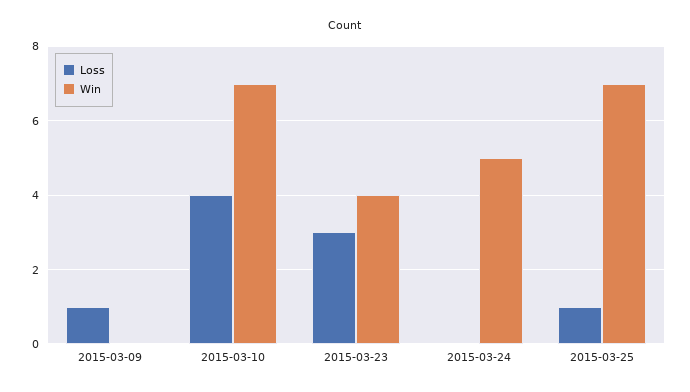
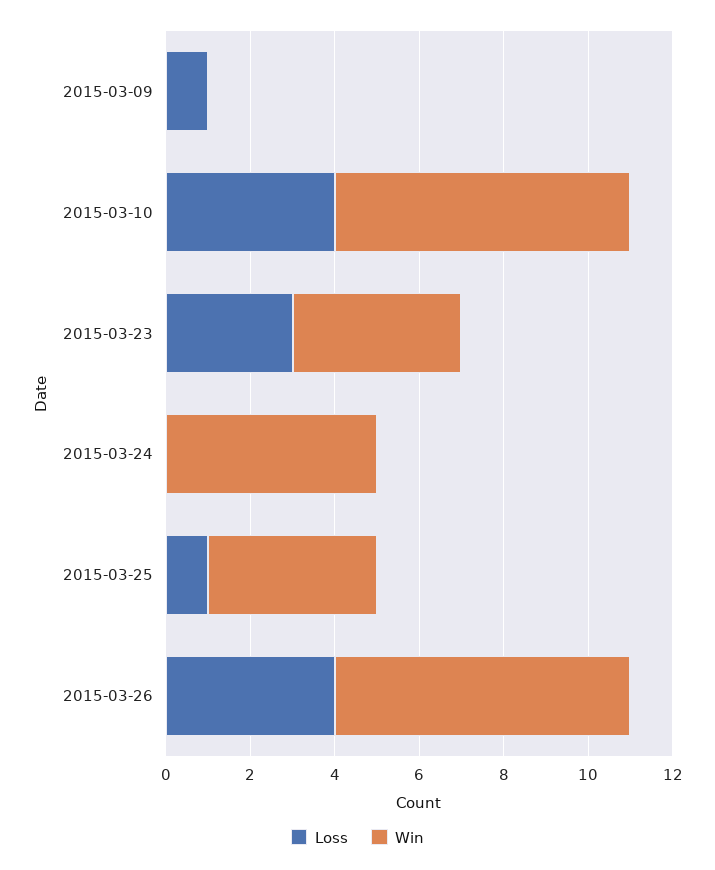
Win, 2015-03-25: 7 -> 4
Loss, 2015-03-26: none -> 4
Win, 2015-03-26: none -> 7

